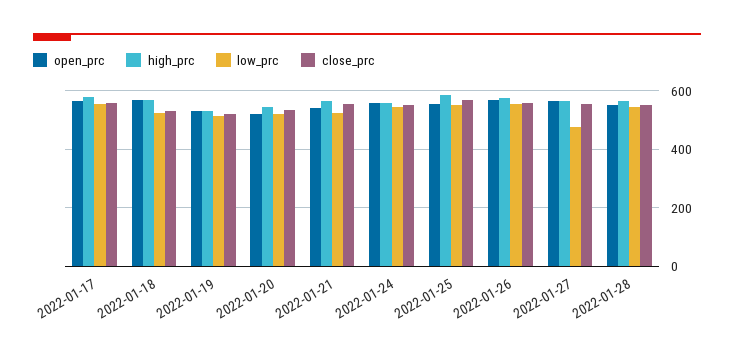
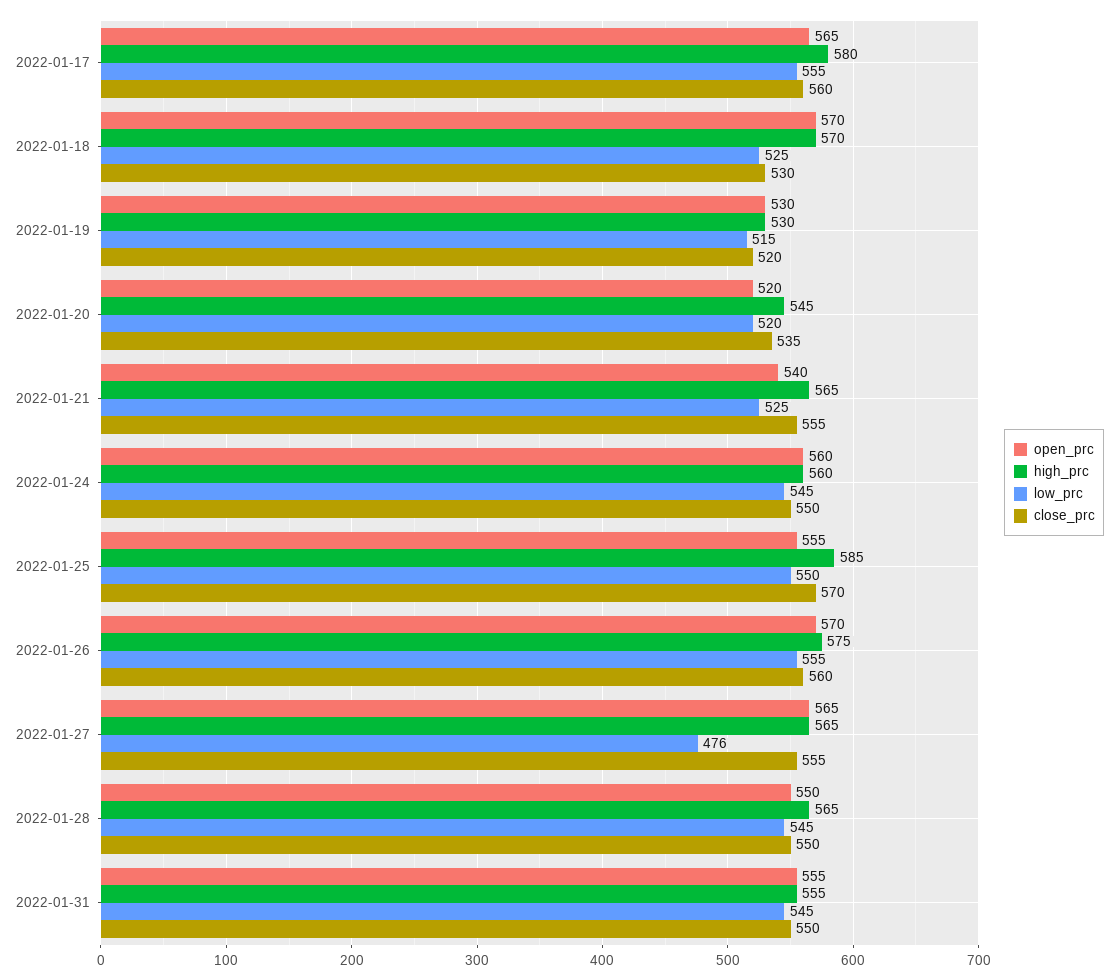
open_prc, 2022-01-31: none -> 555
high_prc, 2022-01-31: none -> 555
low_prc, 2022-01-31: none -> 545
close_prc, 2022-01-31: none -> 550

